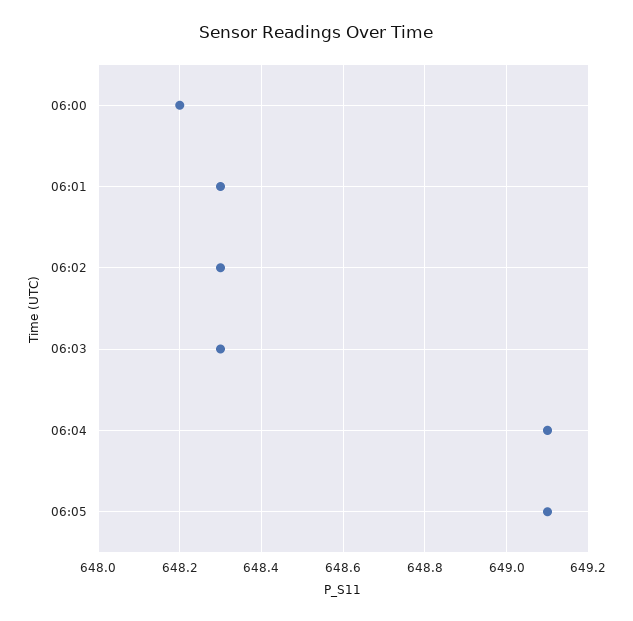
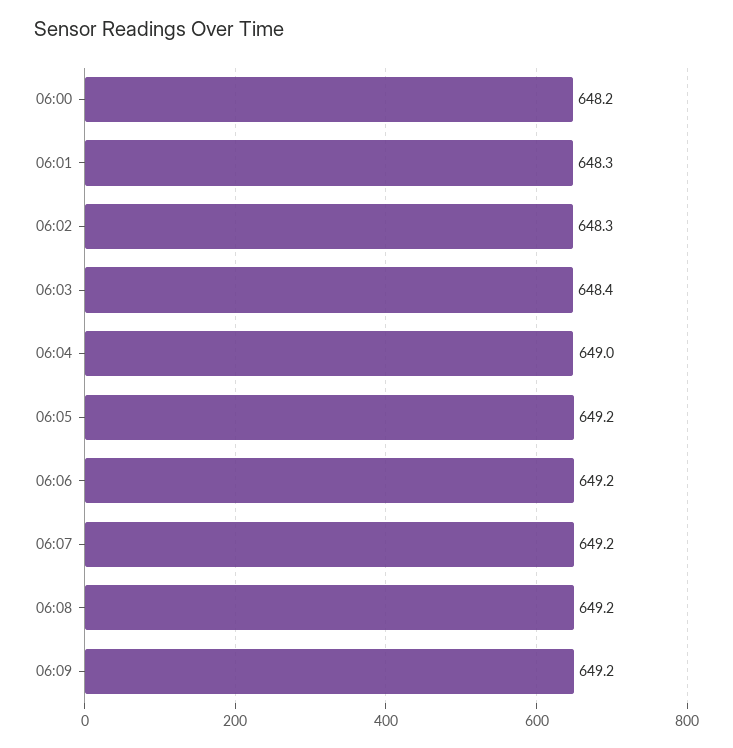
06:03: 648.3 -> 648.4
06:04: 649.1 -> 649
06:05: 649.1 -> 649.2
06:06: none -> 649.2
06:07: none -> 649.2
06:08: none -> 649.2
06:09: none -> 649.2

